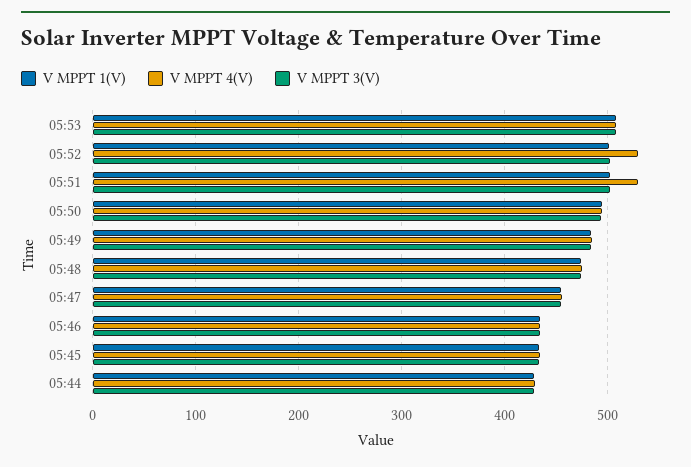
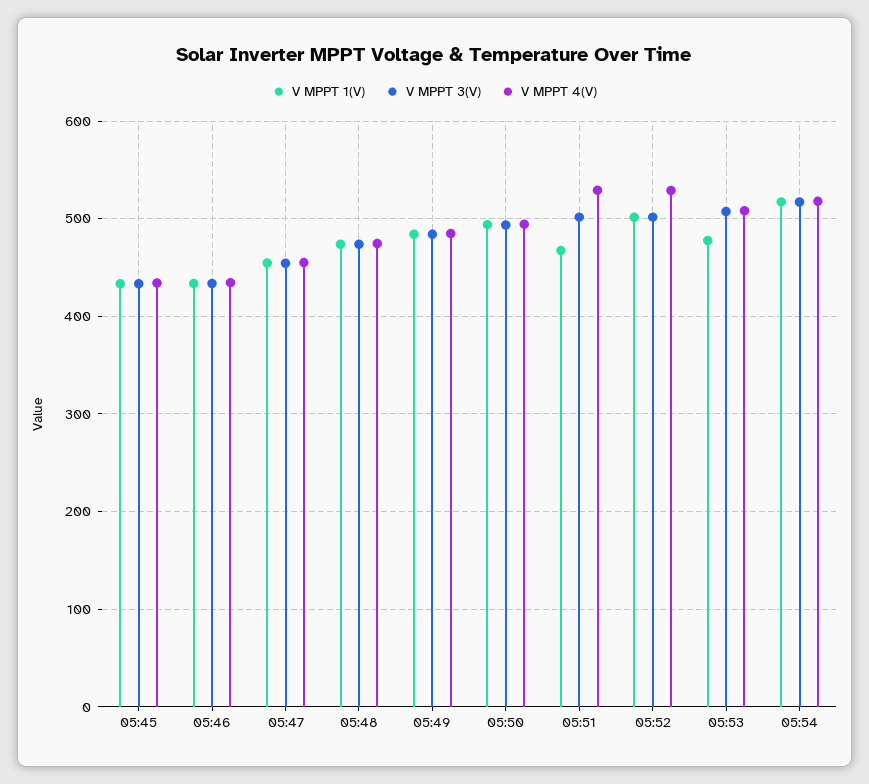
V MPPT 1(V), 05:53: 510 -> 480
V MPPT 1(V), 05:51: 500 -> 470
V MPPT 1(V), 05:44: 430 -> none
V MPPT 4(V), 05:44: 430 -> none
V MPPT 3(V), 05:44: 430 -> none
V MPPT 1(V), 05:54: none -> 520
V MPPT 3(V), 05:54: none -> 520
V MPPT 4(V), 05:54: none -> 520

